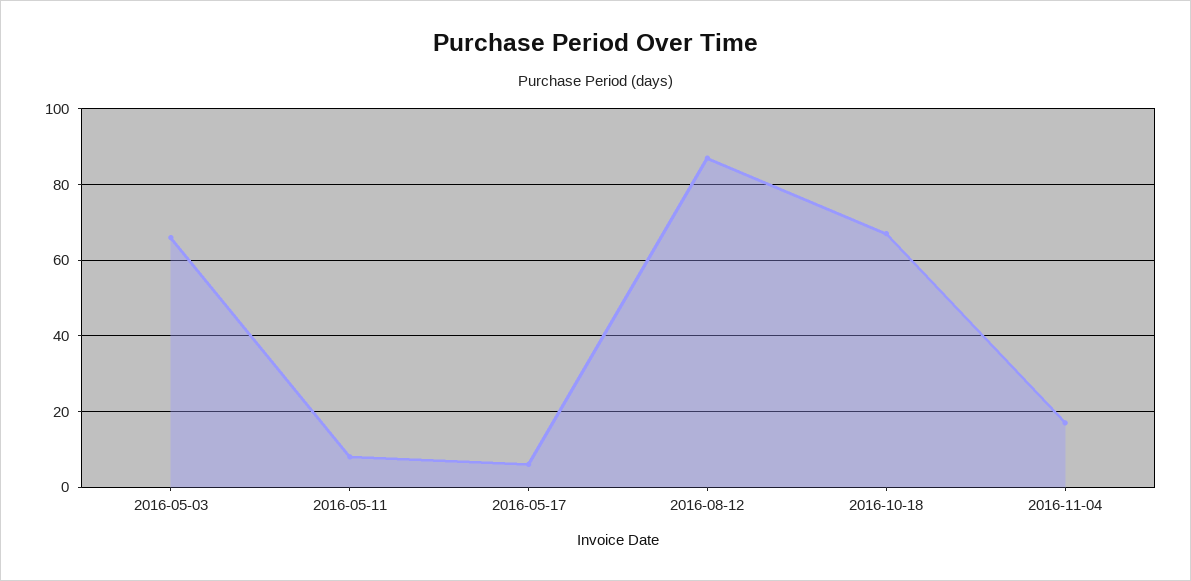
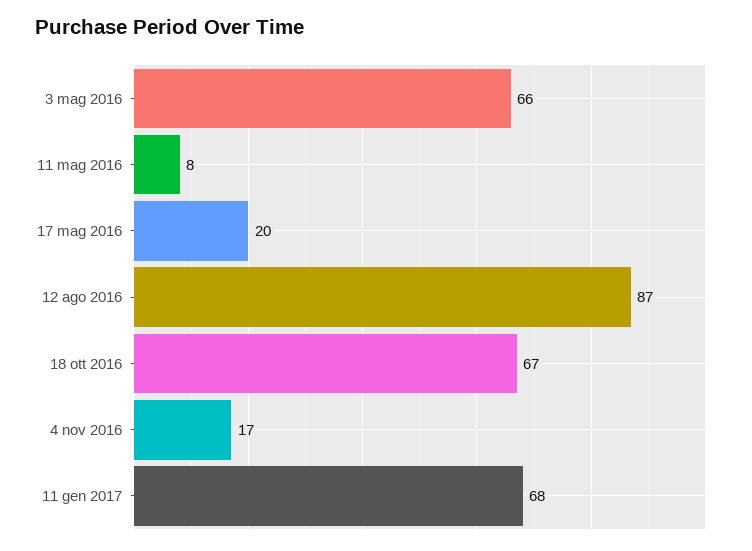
2016-05-17: 5 -> 20
11 gen 2017: none -> 68

